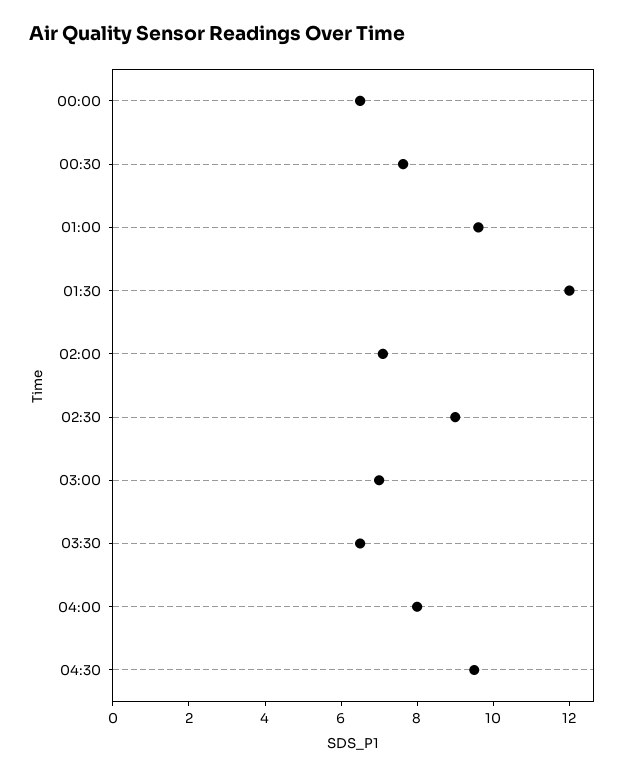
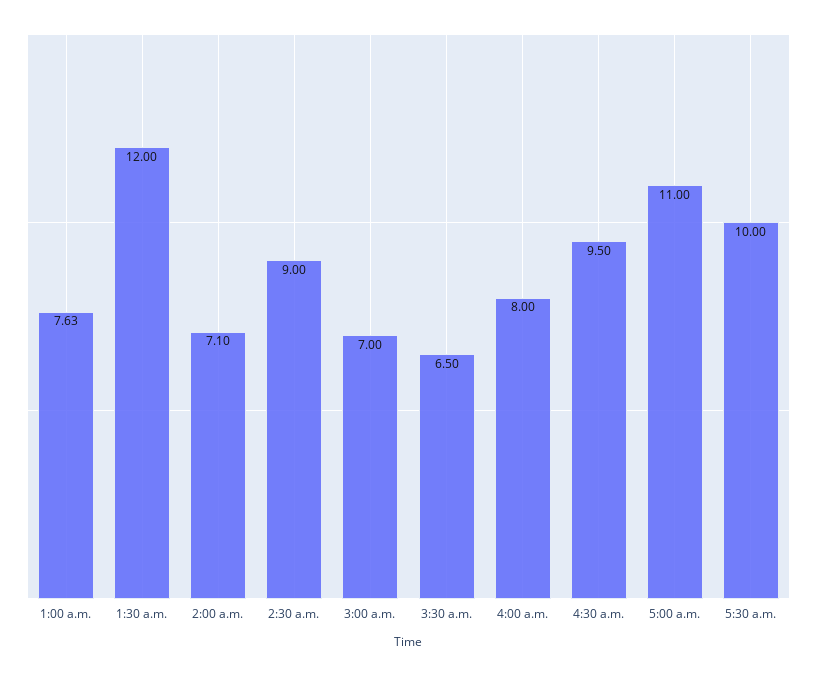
00:00: 6.5 -> none
00:30: 7.5 -> none
01:00: 9.5 -> 7.63
5:00 a.m.: none -> 11
5:30 a.m.: none -> 10

